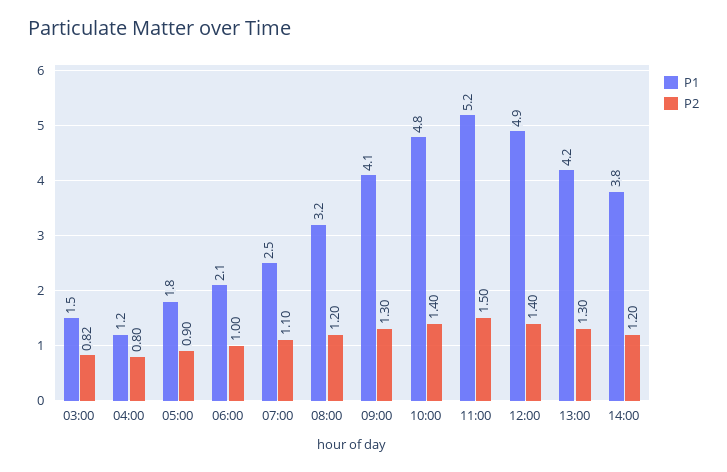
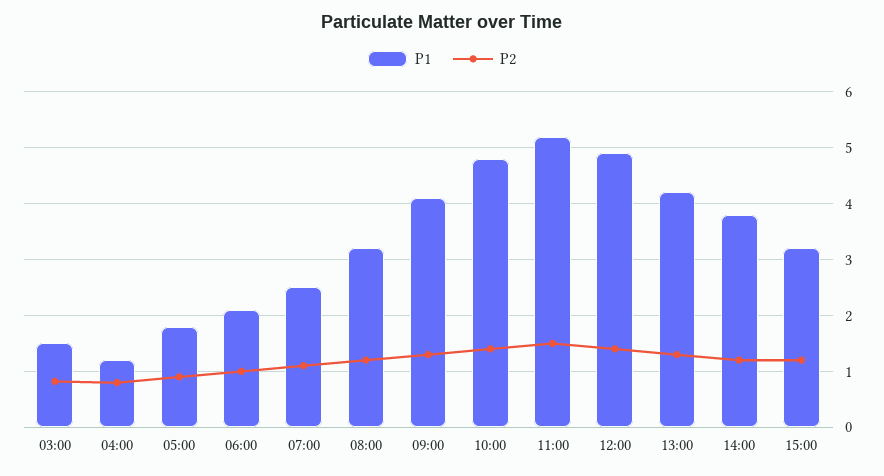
P1, 15:00: none -> 3.2
P2, 15:00: none -> 1.2

